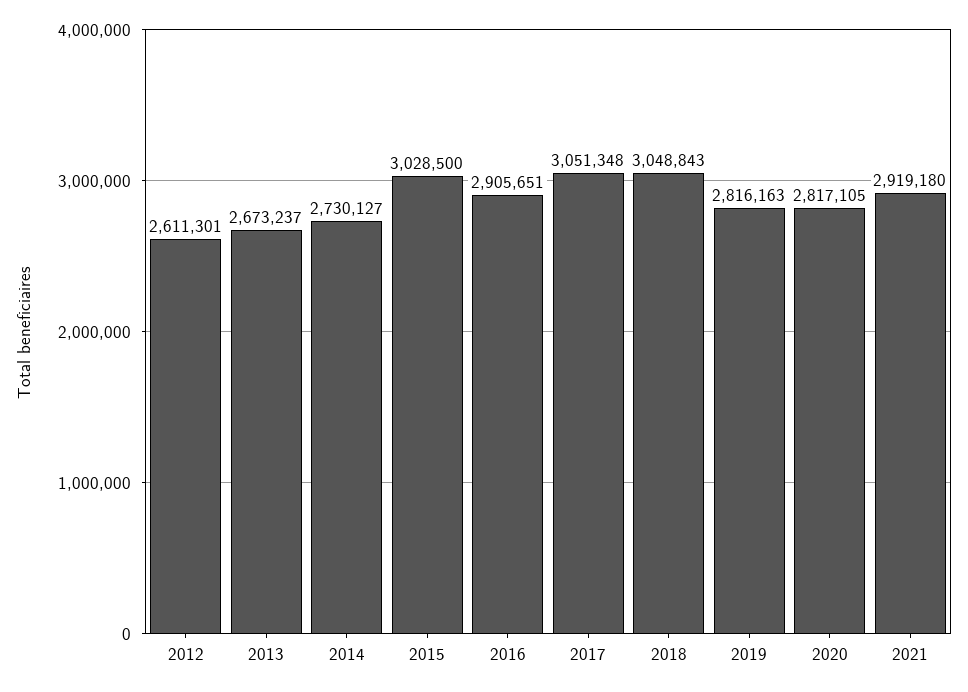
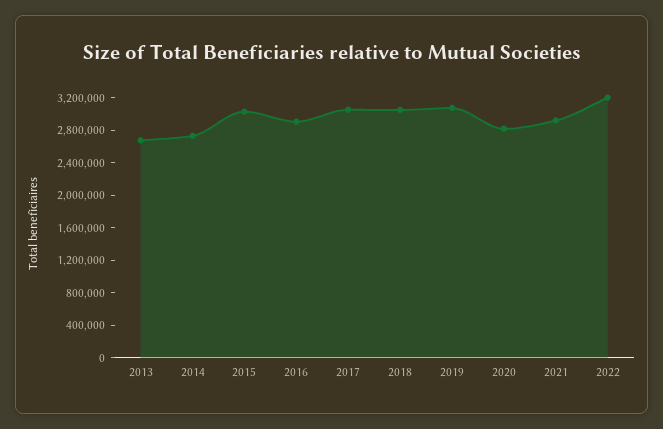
2012: 2611301 -> none
2019: 2816163 -> 3100000
2022: none -> 3200000

